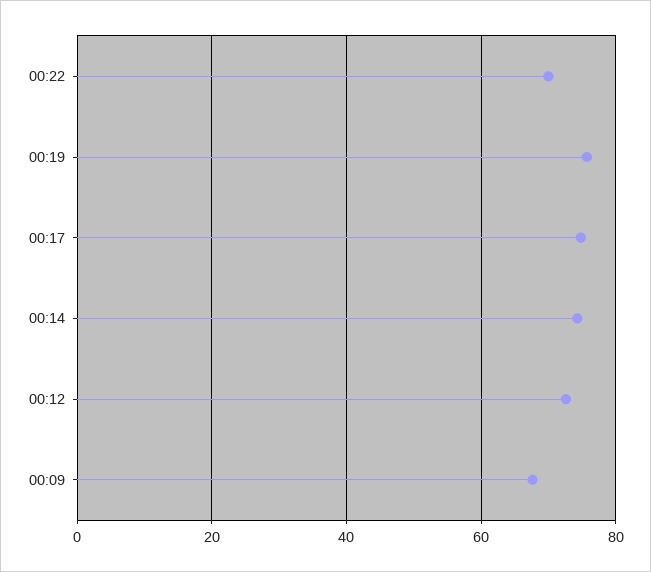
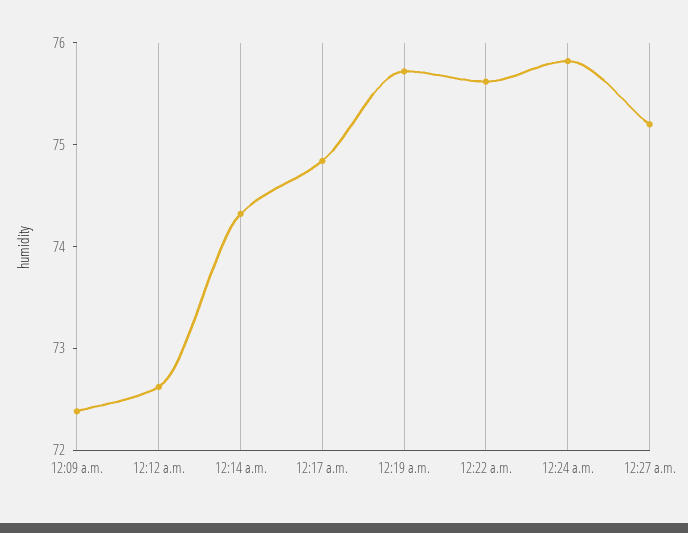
00:22: 70 -> 75.6
00:09: 68 -> 72.4
12:24 a.m.: none -> 75.8
12:27 a.m.: none -> 75.2

